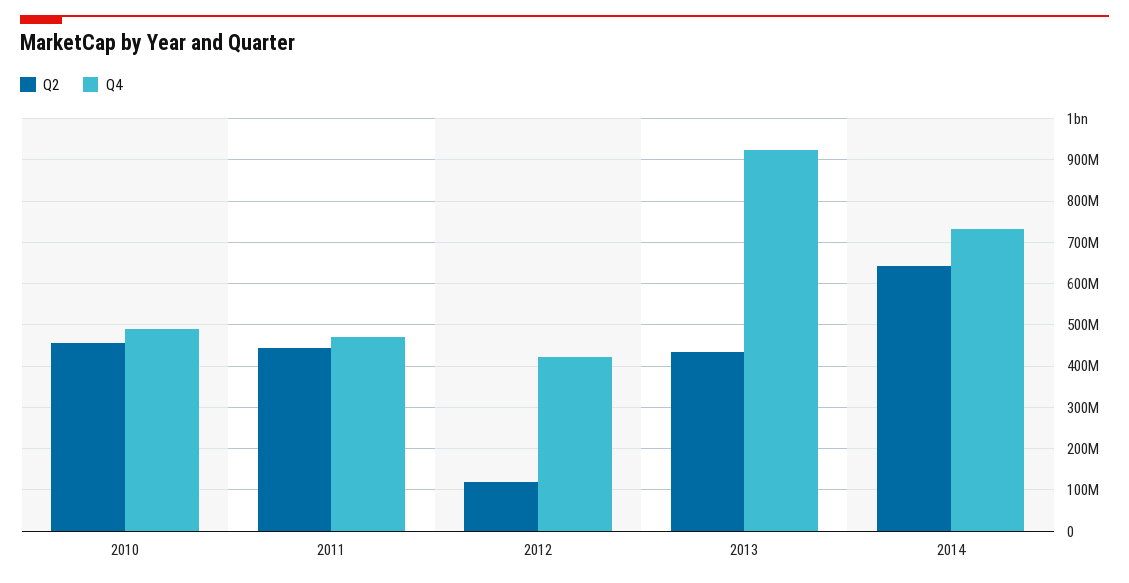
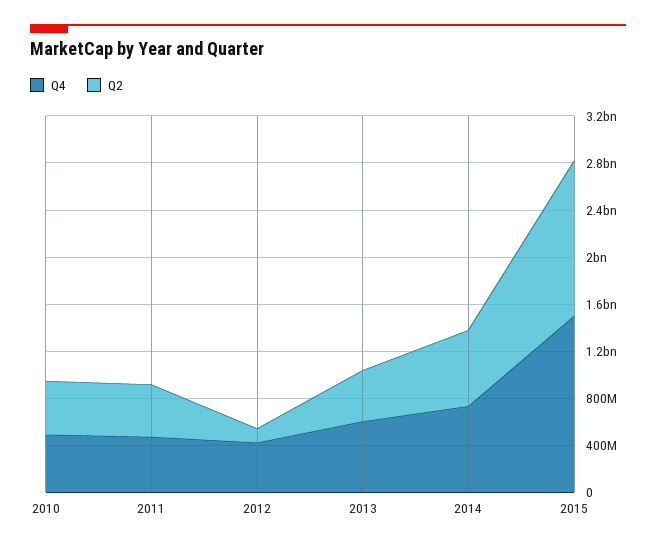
Q4, 2013: 920000000 -> 600000000
Q4, 2015: none -> 1500000000
Q2, 2015: none -> 1300000000

